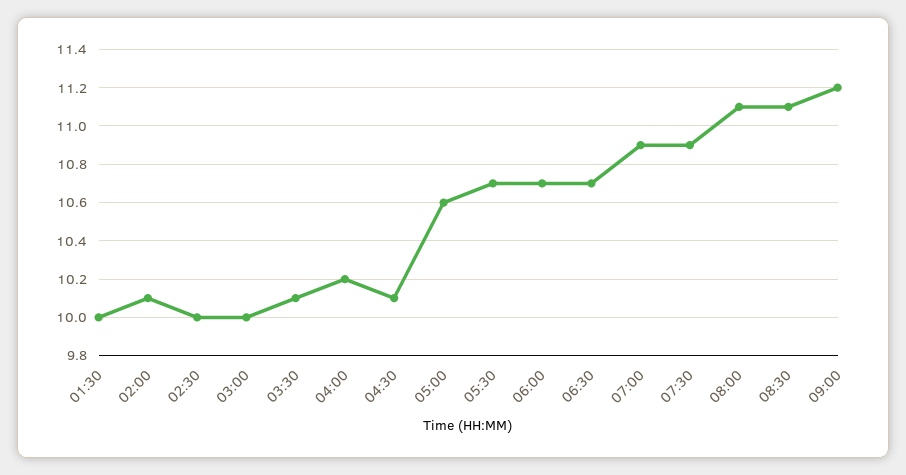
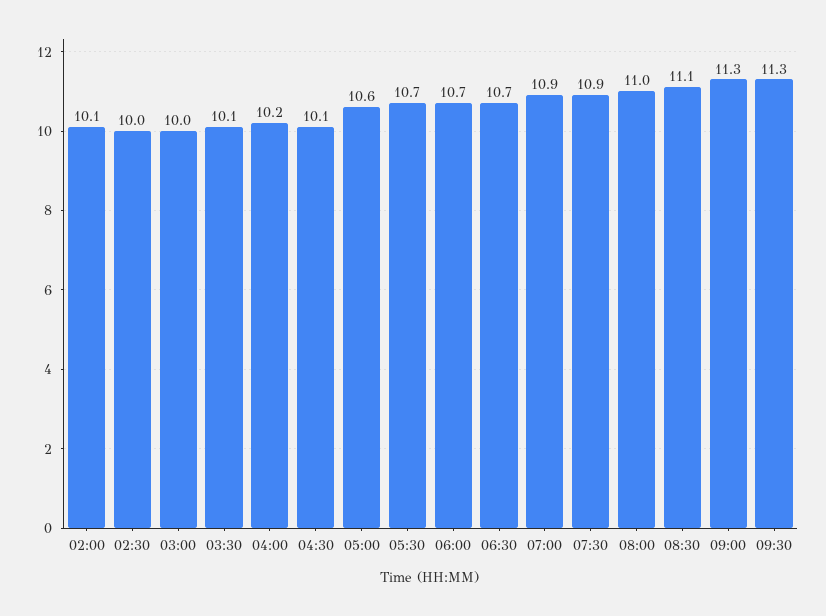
01:30: 10 -> none
08:00: 11.1 -> 11
09:00: 11.2 -> 11.3
09:30: none -> 11.3

